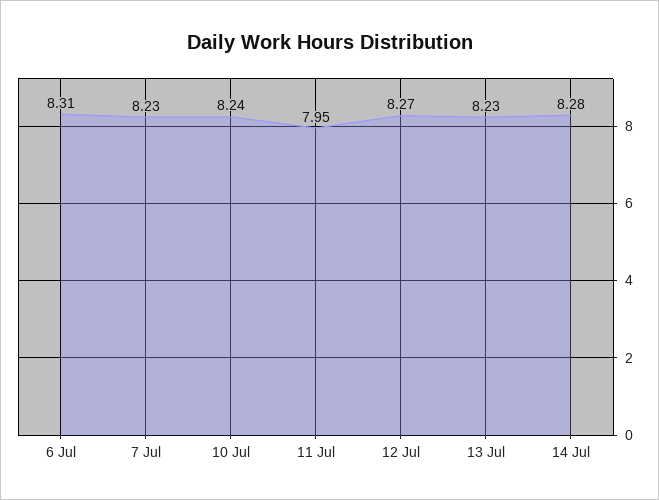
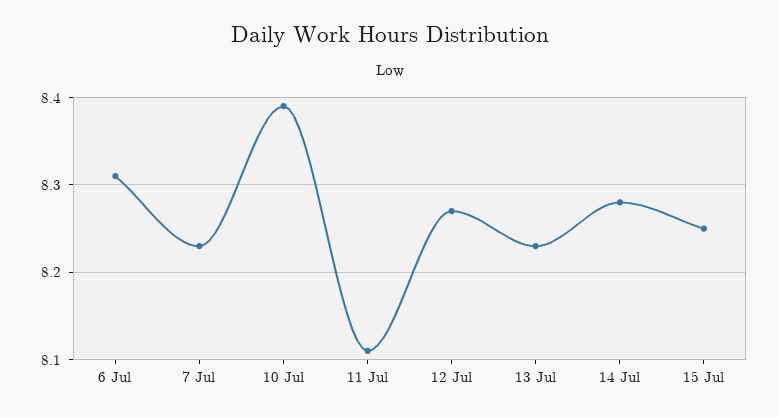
10 Jul: 8.24 -> 8.39
11 Jul: 7.95 -> 8.11
15 Jul: none -> 8.25

